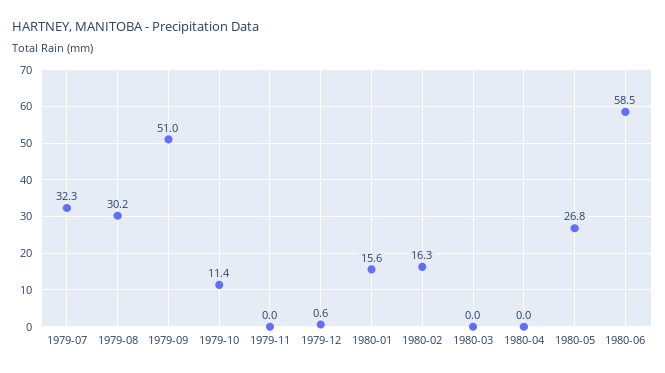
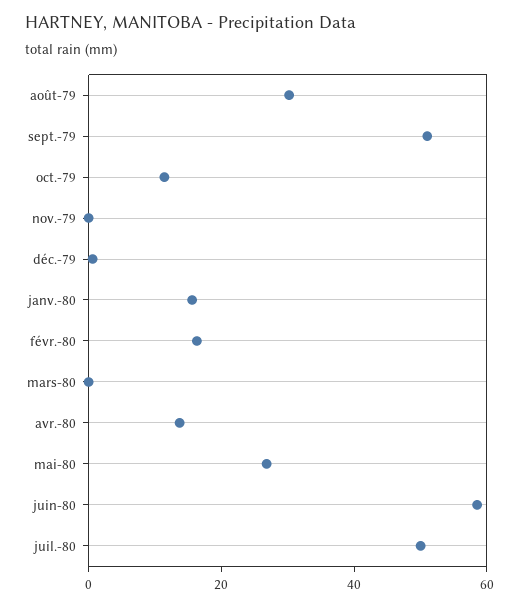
1979-07: 32.3 -> none
1980-04: 0 -> 15
juil.-80: none -> 50

